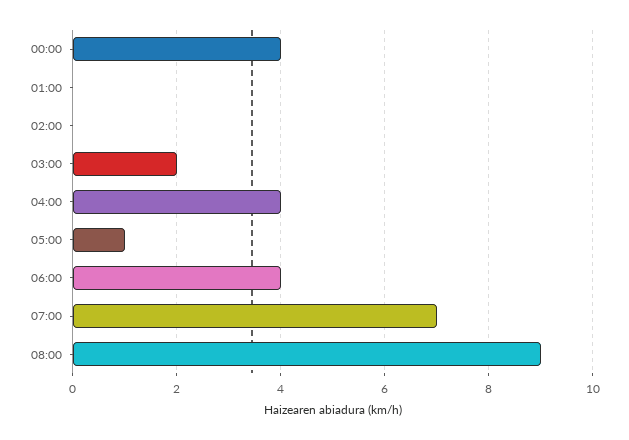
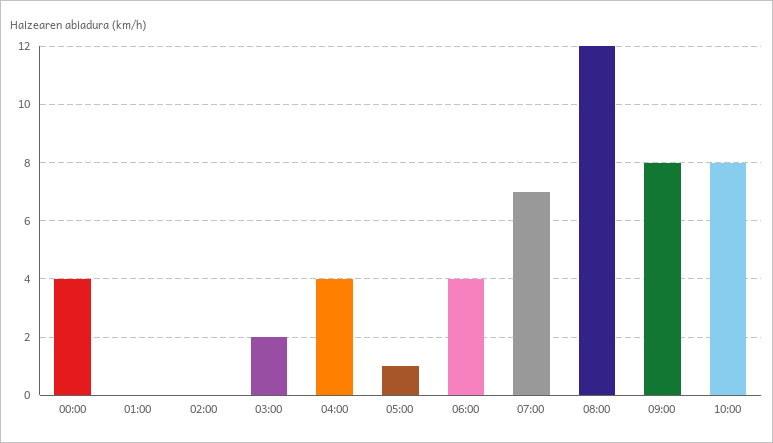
08:00: 9 -> 12
09:00: none -> 8
10:00: none -> 8

